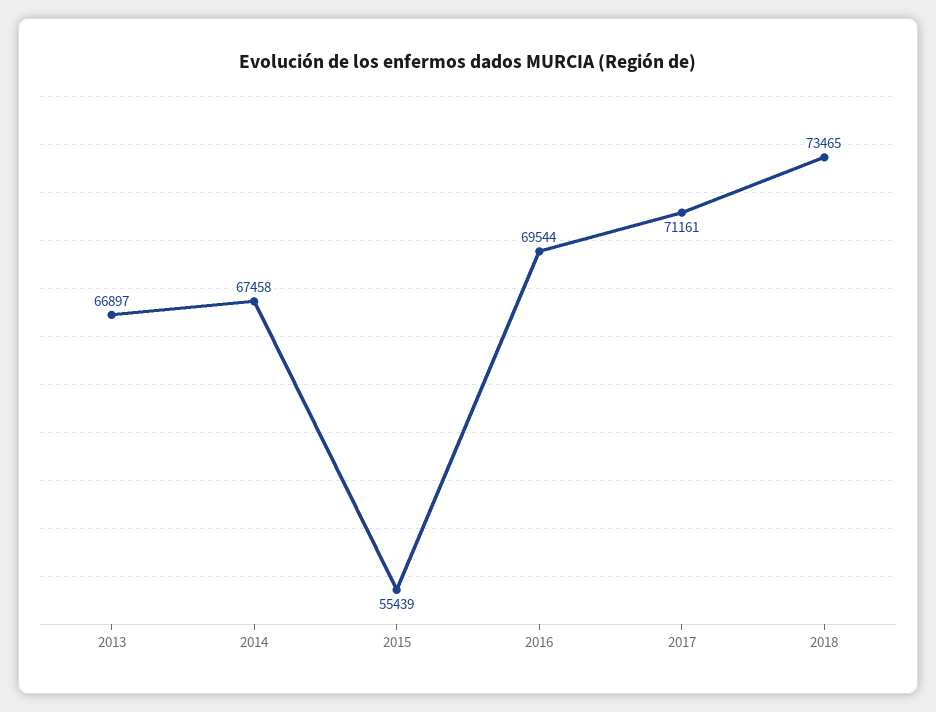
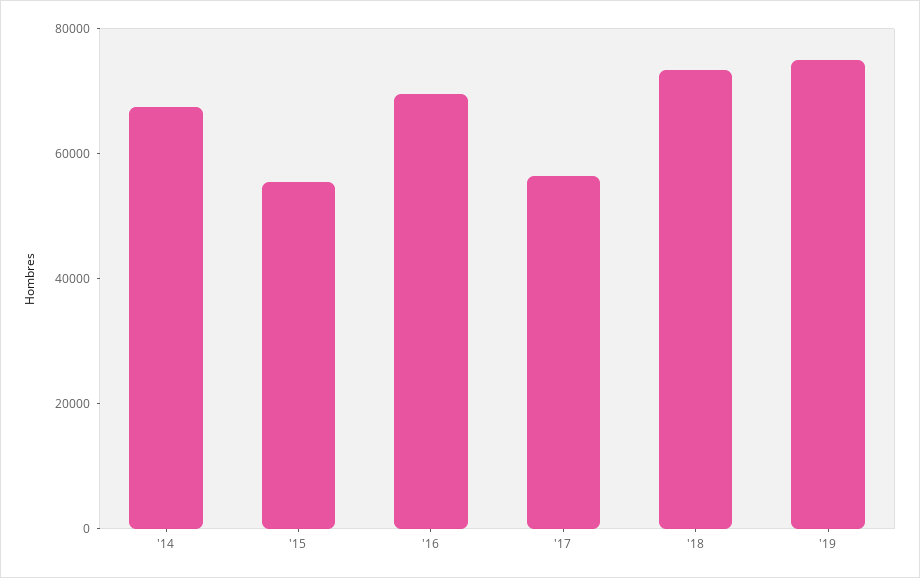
2013: 66897 -> none
2017: 71161 -> 55000
'19: none -> 75000

